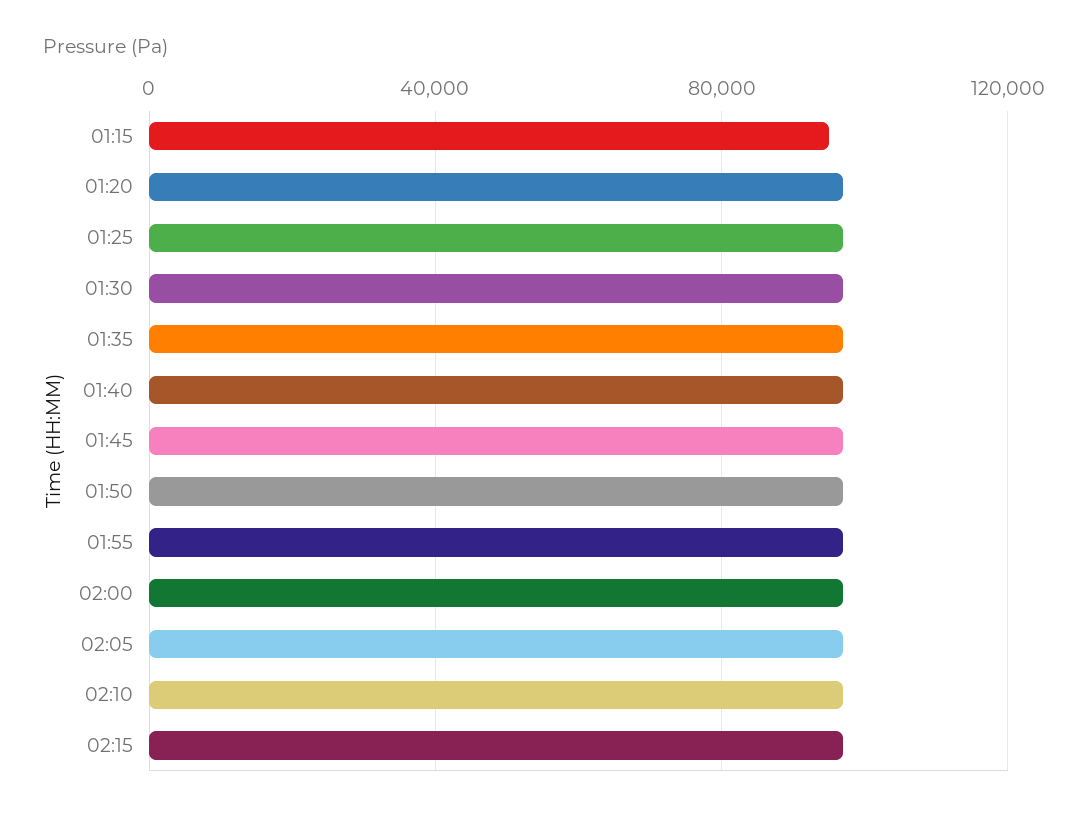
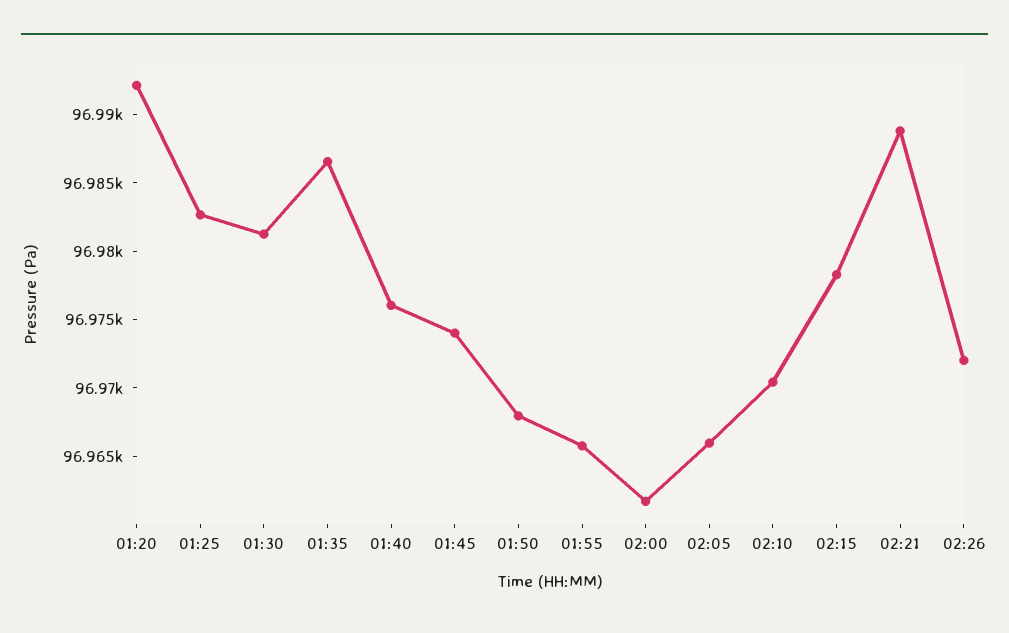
01:15: 95000 -> none
02:21: none -> 96989
02:26: none -> 96972

